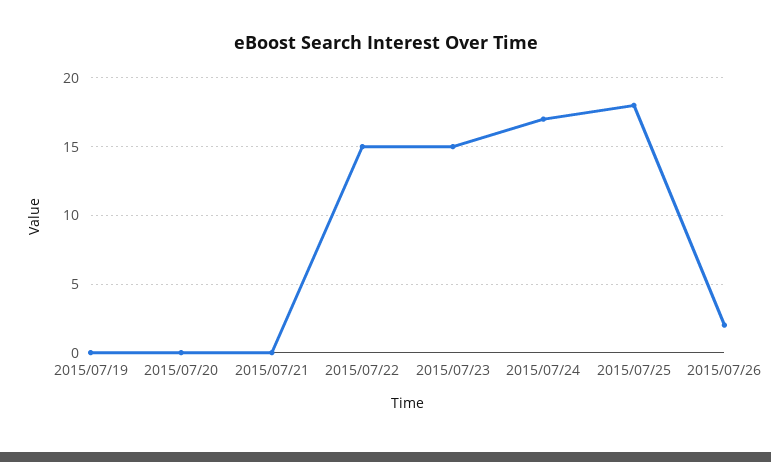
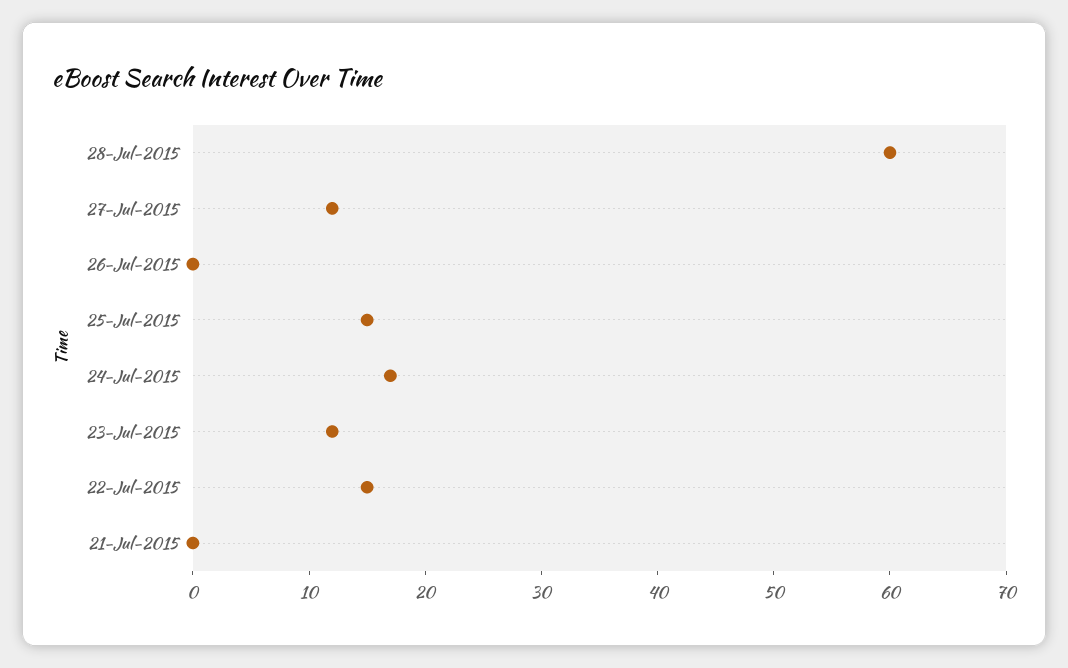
2015/07/19: 0 -> none
2015/07/20: 0 -> none
2015/07/23: 15 -> 12
2015/07/25: 18 -> 15
2015/07/26: 2 -> 0
28-Jul-2015: none -> 60
27-Jul-2015: none -> 12

